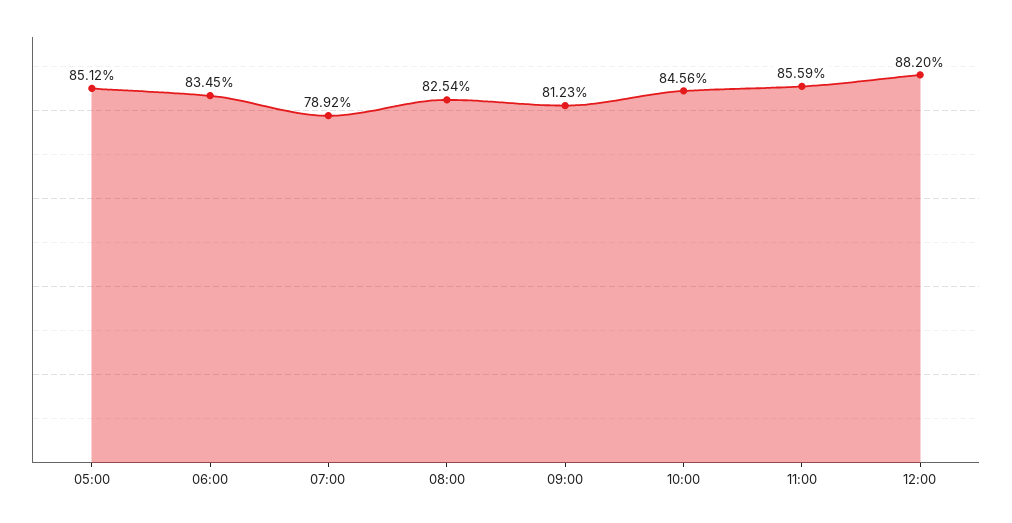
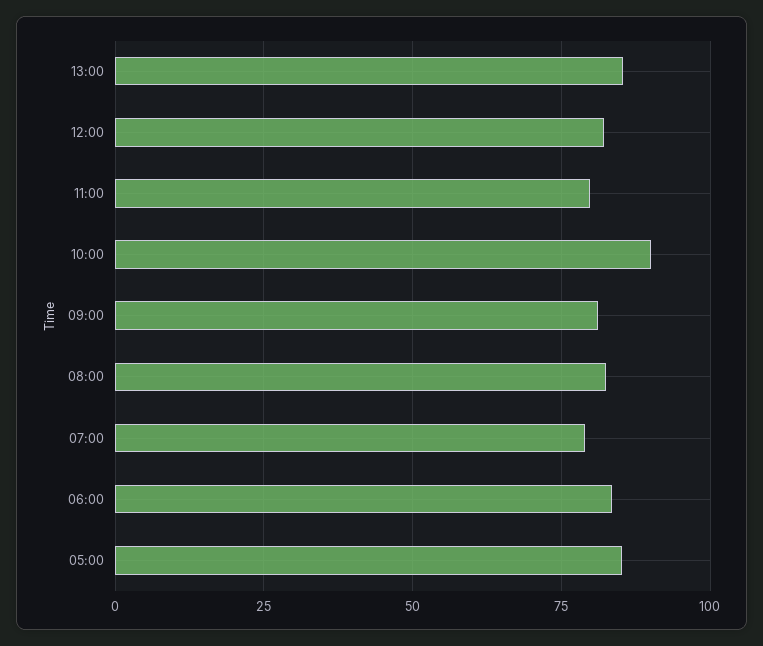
10:00: 84.56 -> 90
11:00: 85.59 -> 80
12:00: 88.2 -> 82.5
13:00: none -> 85

